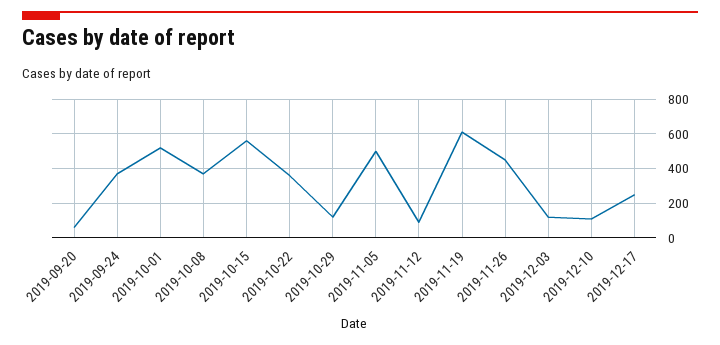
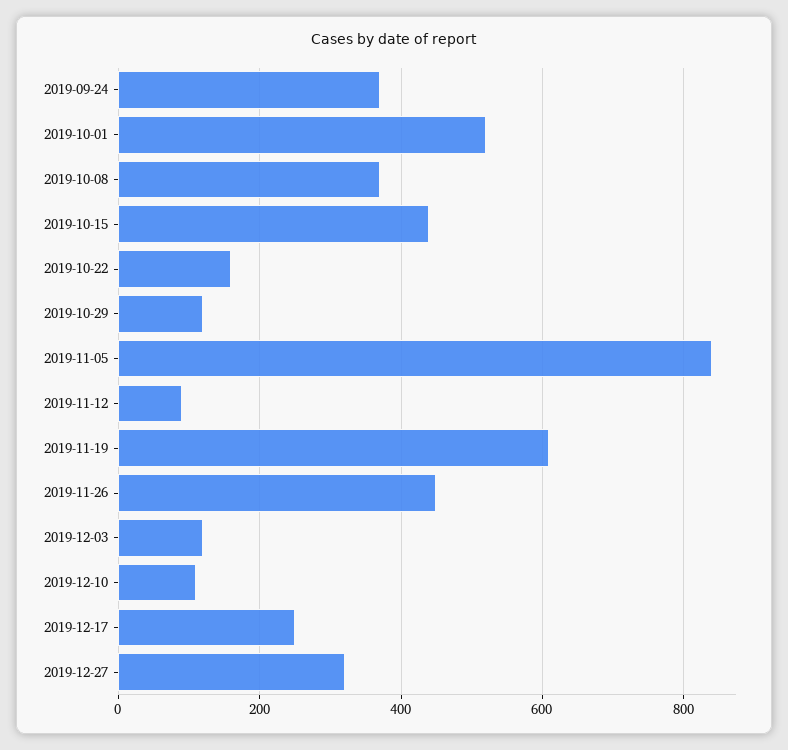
2019-09-20: 50 -> none
2019-10-15: 550 -> 440
2019-10-22: 350 -> 160
2019-11-05: 500 -> 840
2019-12-27: none -> 320

